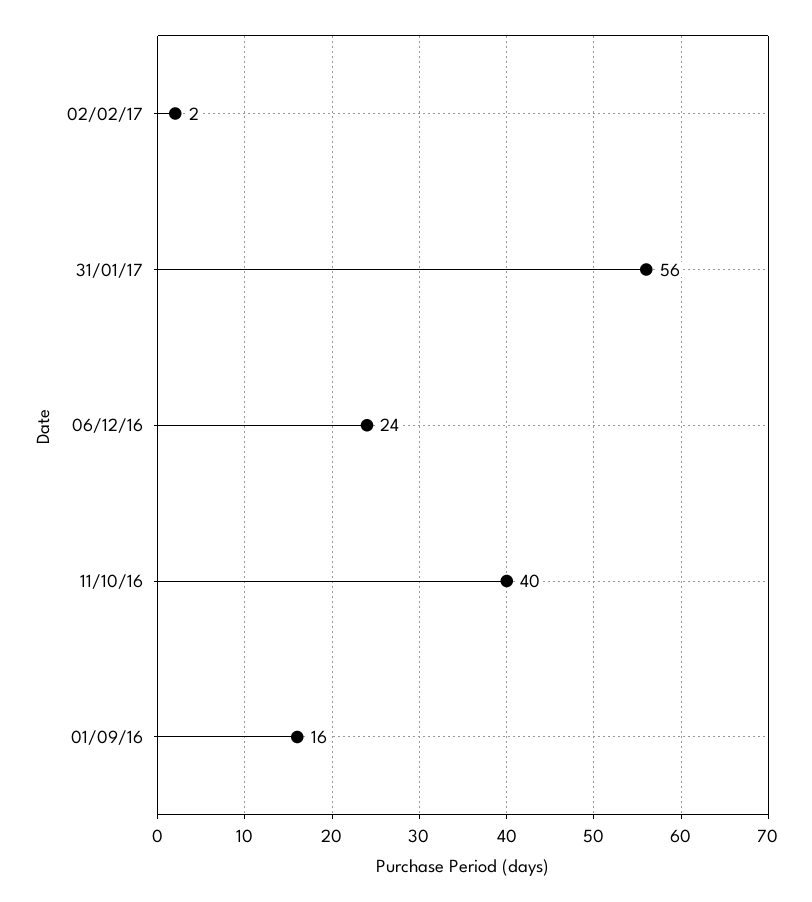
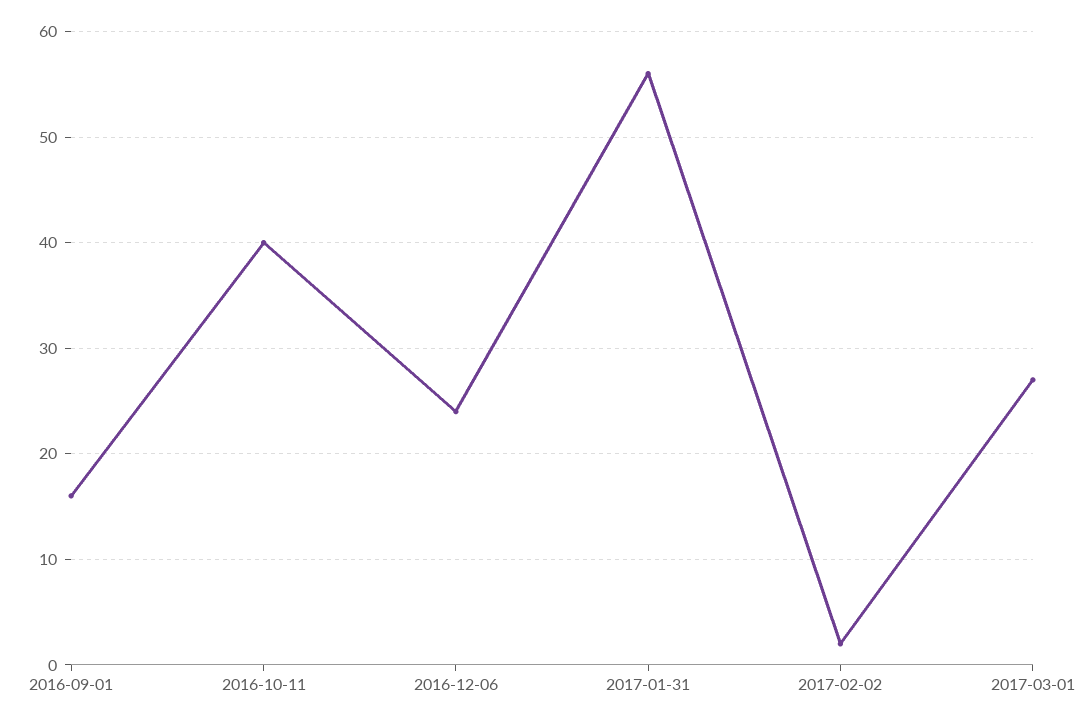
2017-03-01: none -> 27

